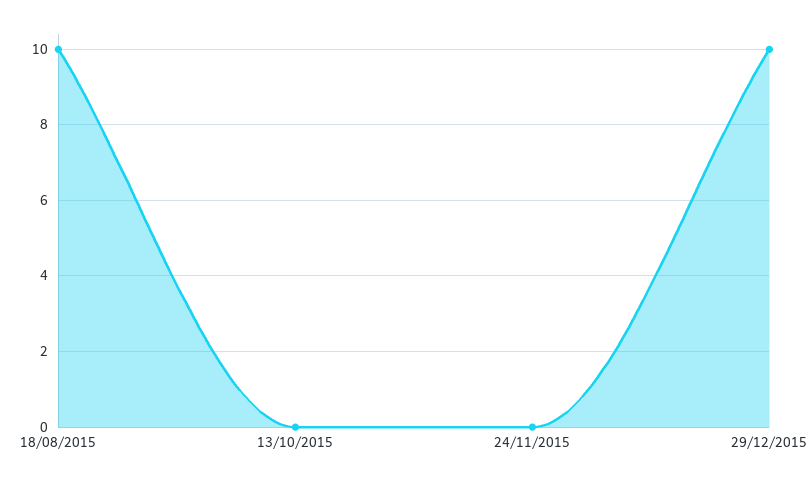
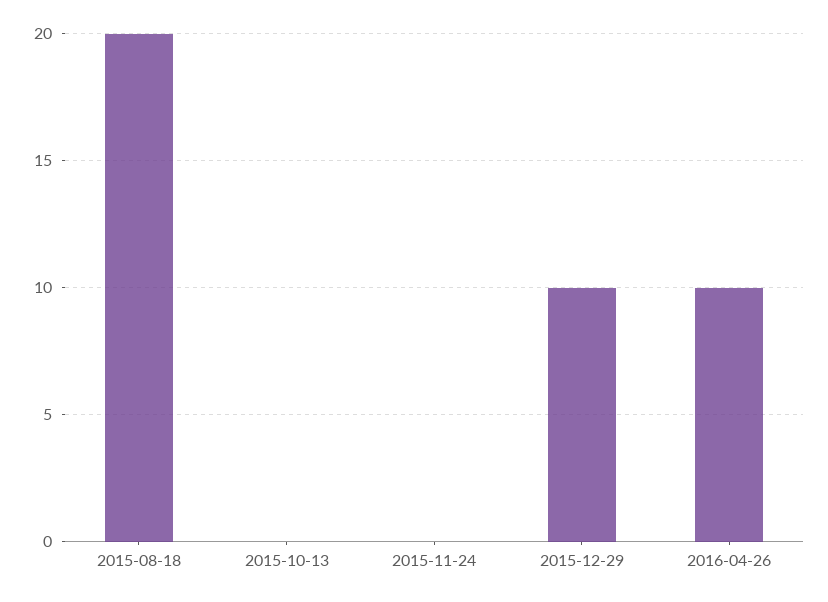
18/08/2015: 10 -> 20
2016-04-26: none -> 10

